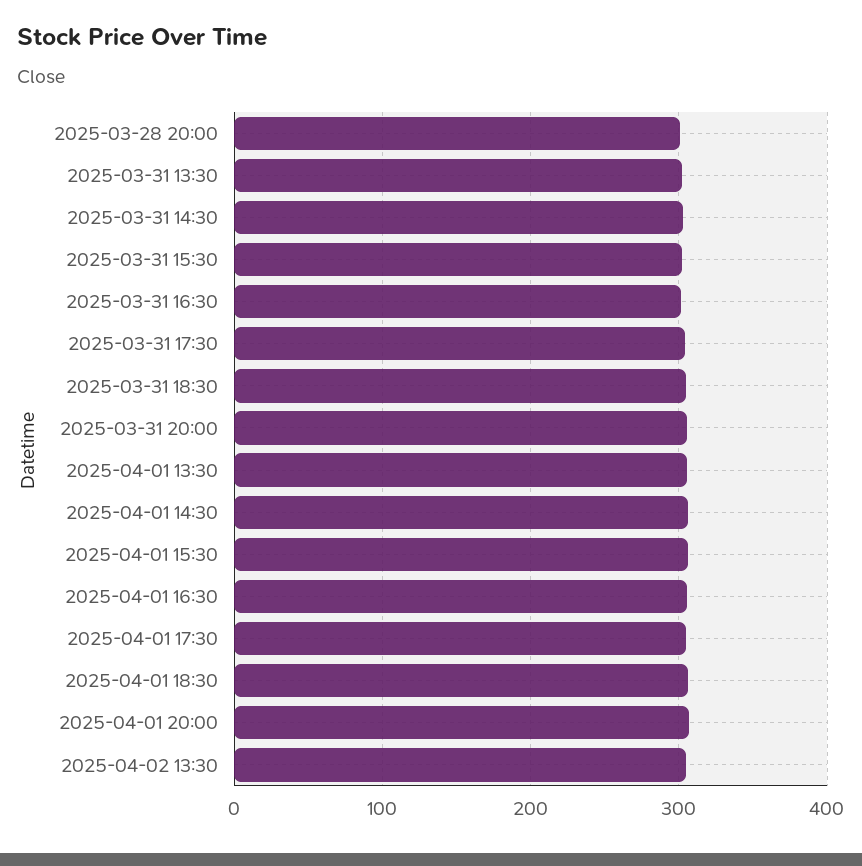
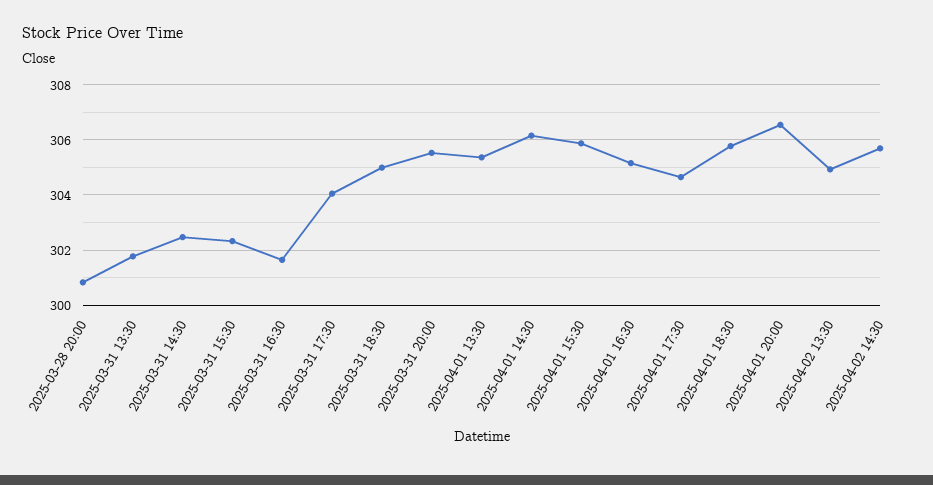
2025-04-02 14:30: none -> 305.75

